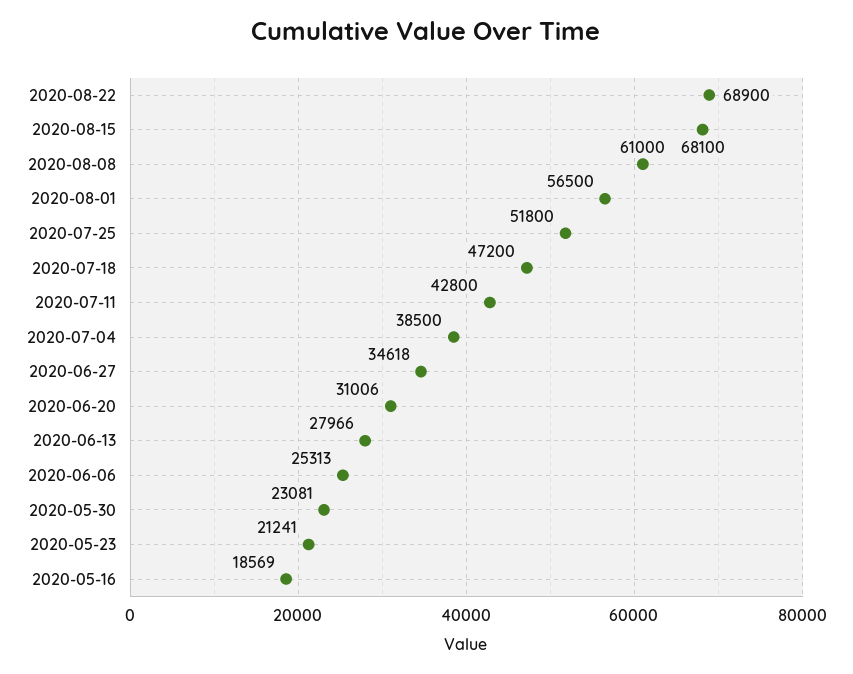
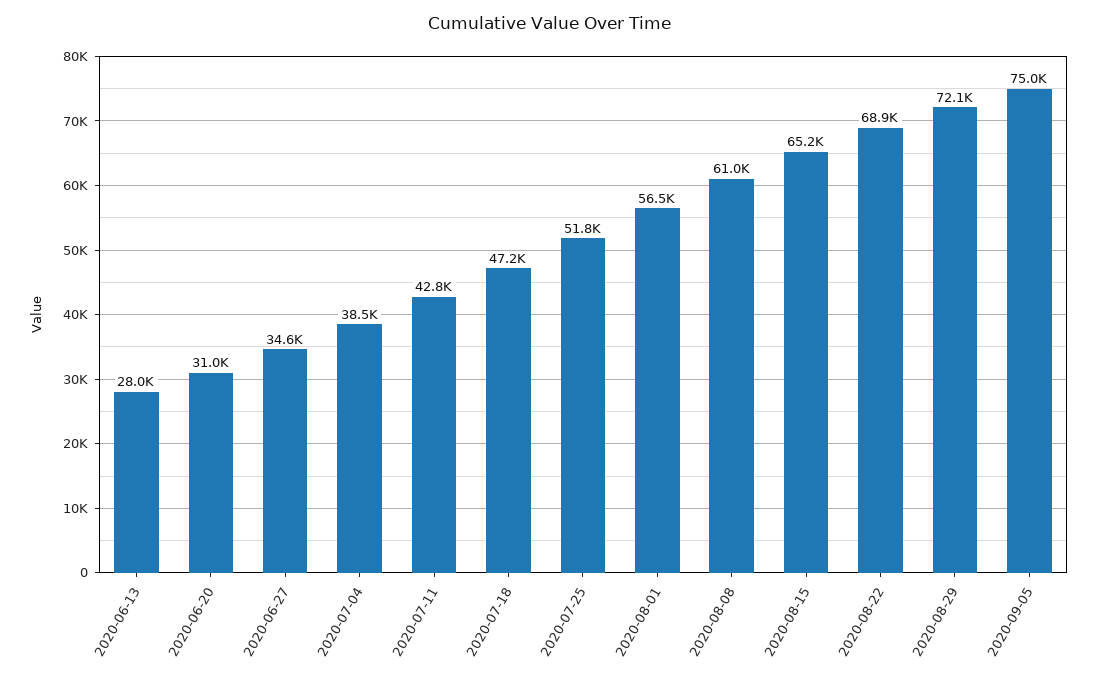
2020-08-15: 68100 -> 65200
2020-06-06: 25313 -> none
2020-05-30: 23081 -> none
2020-05-23: 21241 -> none
2020-05-16: 18569 -> none
2020-08-29: none -> 72100
2020-09-05: none -> 75000

